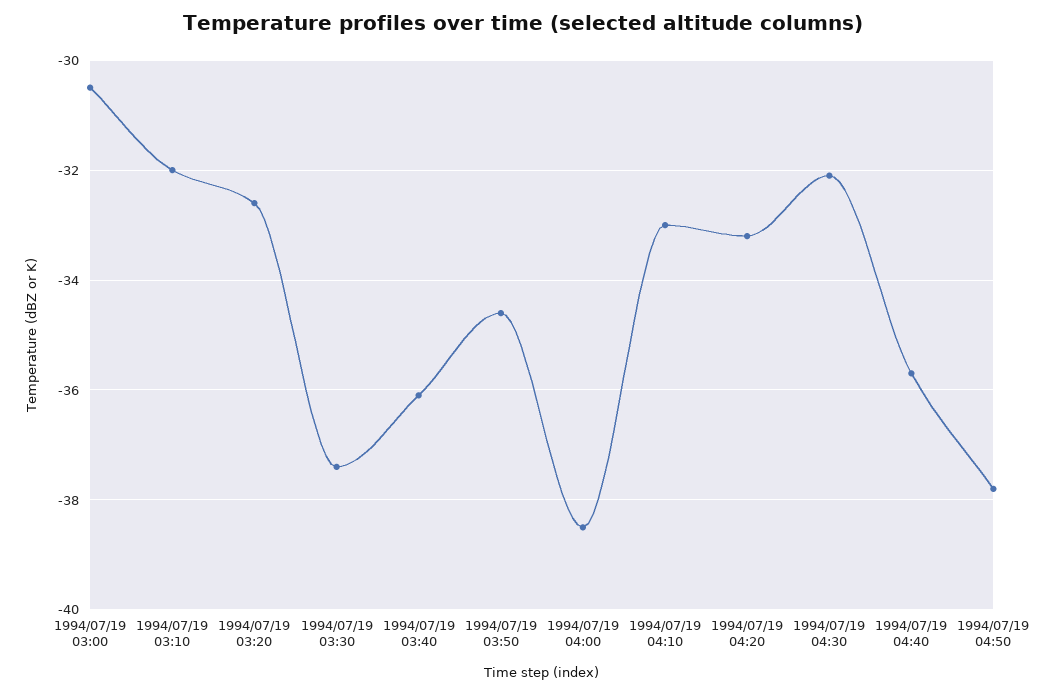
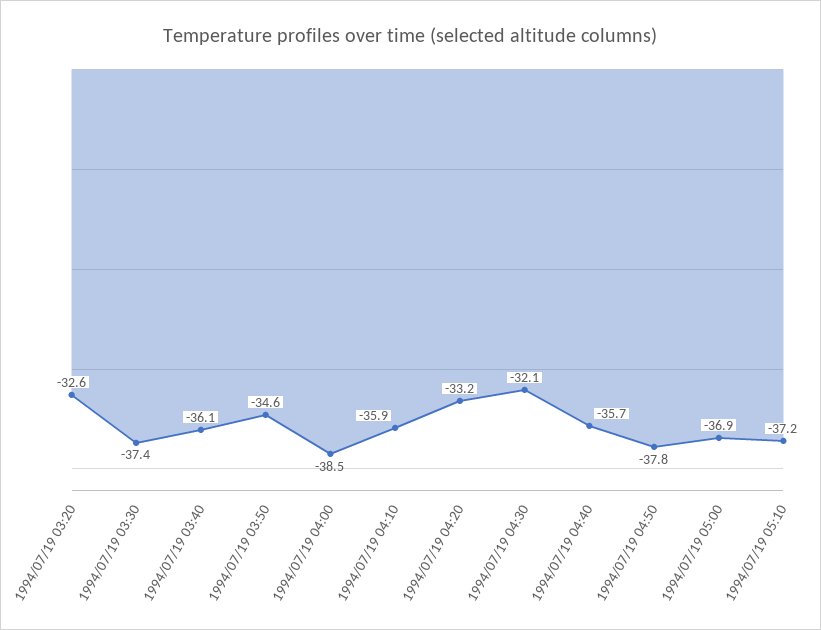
1994/07/19 03:00: -30.5 -> none
1994/07/19 03:10: -32 -> none
1994/07/19 04:10: -33 -> -35.9
1994/07/19 05:00: none -> -36.9
1994/07/19 05:10: none -> -37.2

